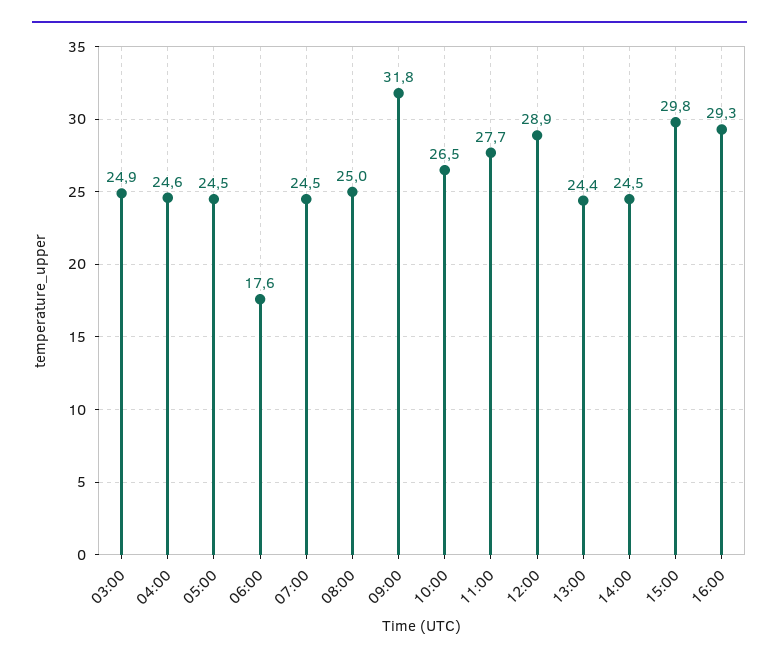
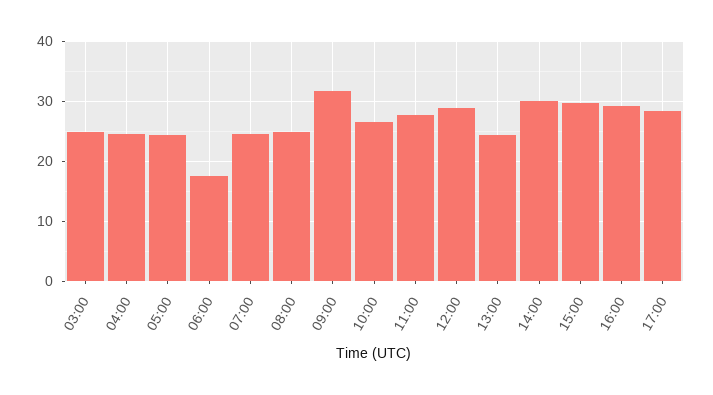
14:00: 24.5 -> 30
17:00: none -> 28

